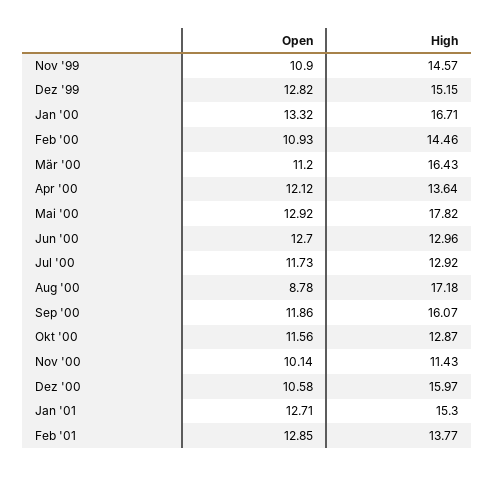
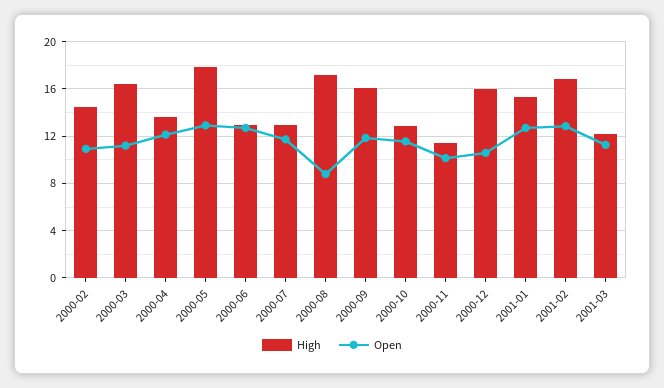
Open, Nov '99: 10.9 -> none
High, Nov '99: 14.57 -> none
Open, Dez '99: 12.82 -> none
High, Dez '99: 15.15 -> none
Open, Jan '00: 13.32 -> none
High, Jan '00: 16.71 -> none
High, Feb '01: 13.77 -> 17
High, 2001-03: none -> 12
Open, 2001-03: none -> 11

